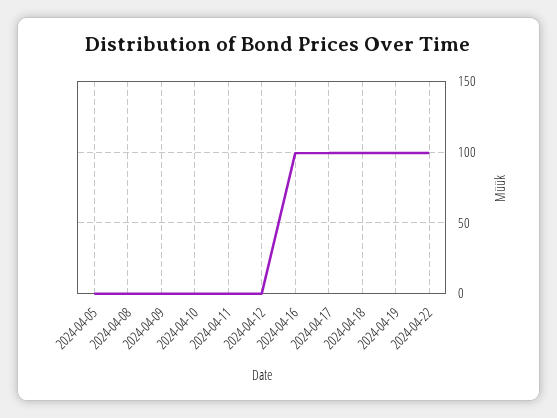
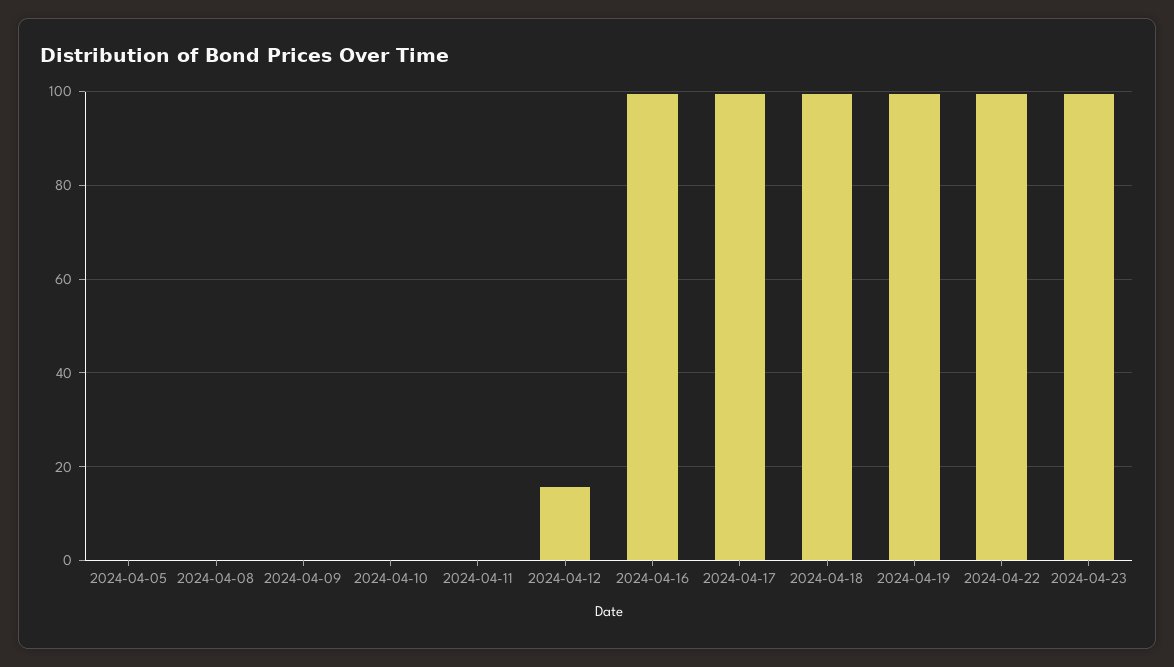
2024-04-12: 0 -> 16
2024-04-23: none -> 100

